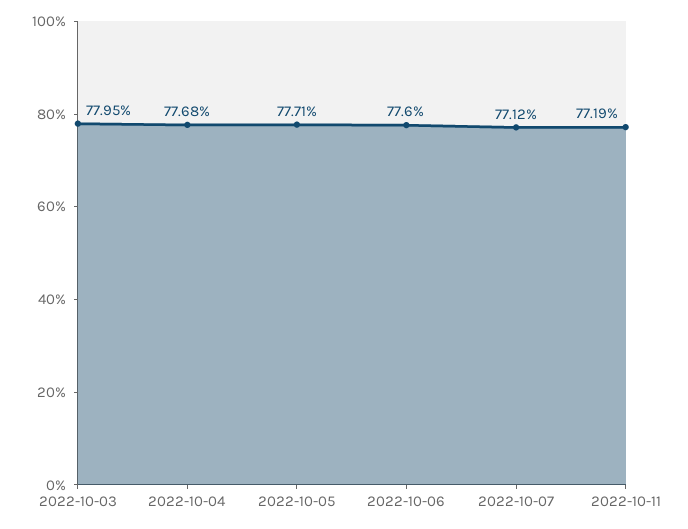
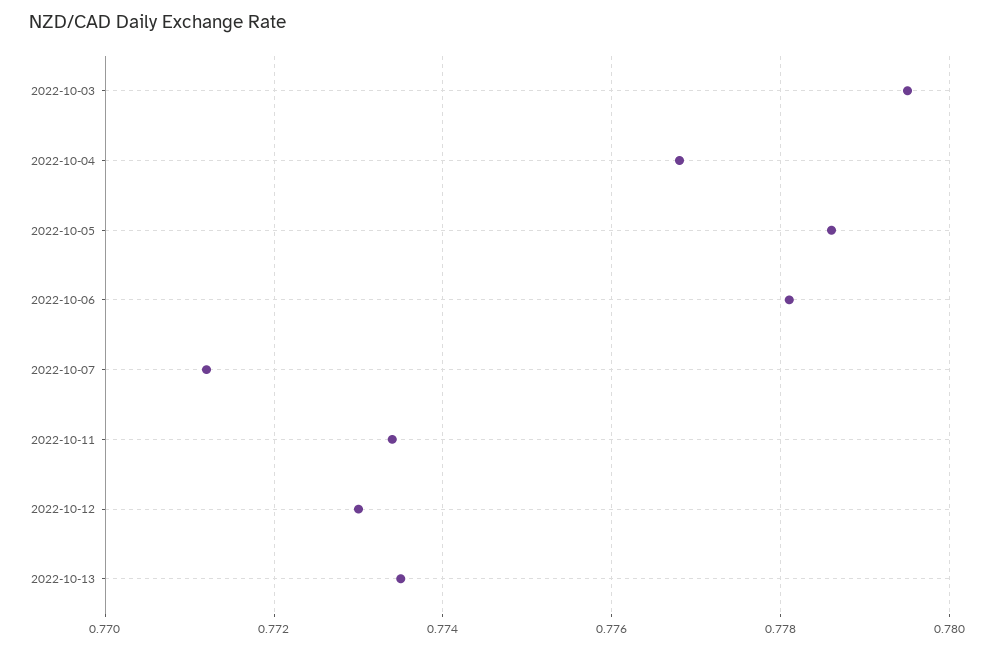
2022-10-05: 0.7771 -> 0.7785
2022-10-06: 0.776 -> 0.778
2022-10-11: 0.7719 -> 0.7735
2022-10-12: none -> 0.773
2022-10-13: none -> 0.7735

